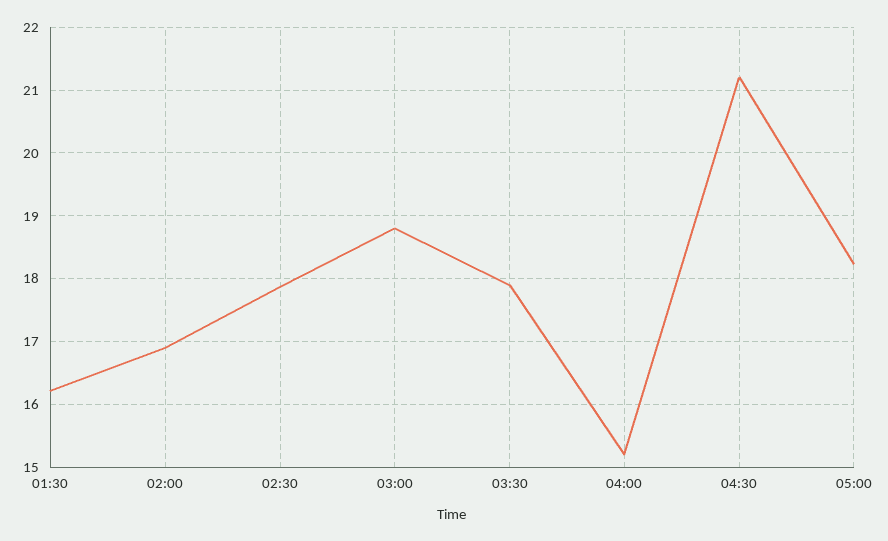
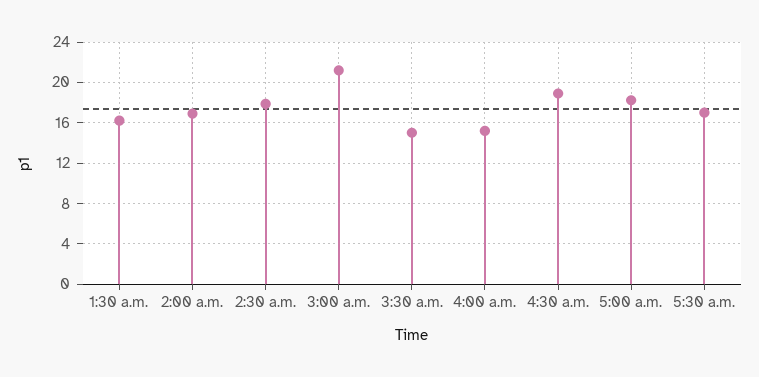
03:00: 18.8 -> 21
03:30: 17.9 -> 15
04:30: 21.2 -> 19
5:30 a.m.: none -> 17

